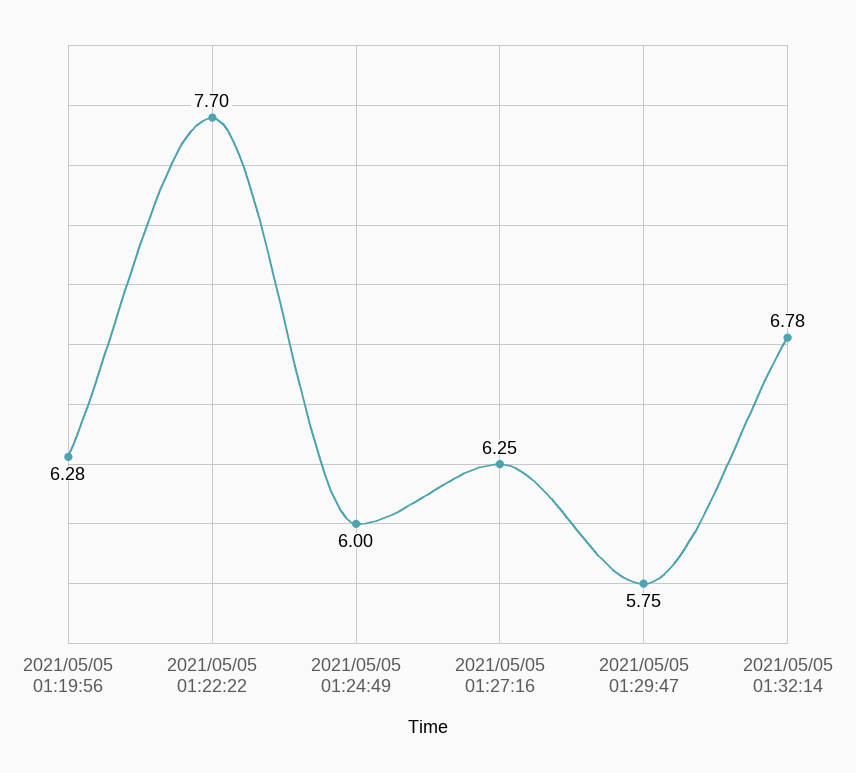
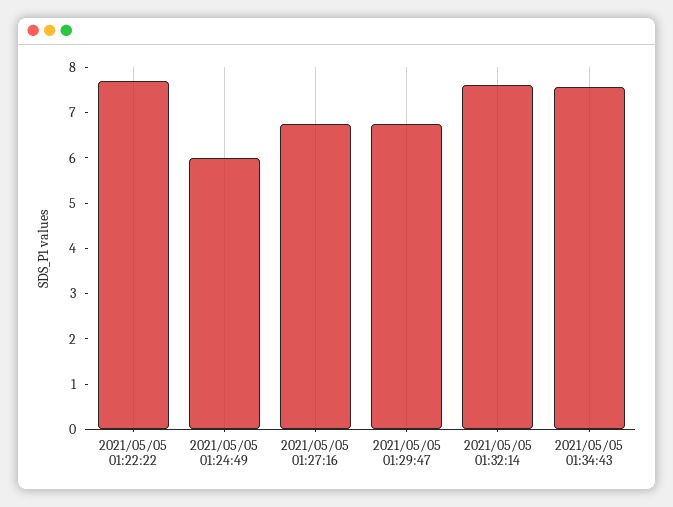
2021/05/05 01:19:56: 6.28 -> none
2021/05/05 01:27:16: 6.25 -> 6.8
2021/05/05 01:29:47: 5.75 -> 6.8
2021/05/05 01:32:14: 6.78 -> 7.6
2021/05/05 01:34:43: none -> 7.6

